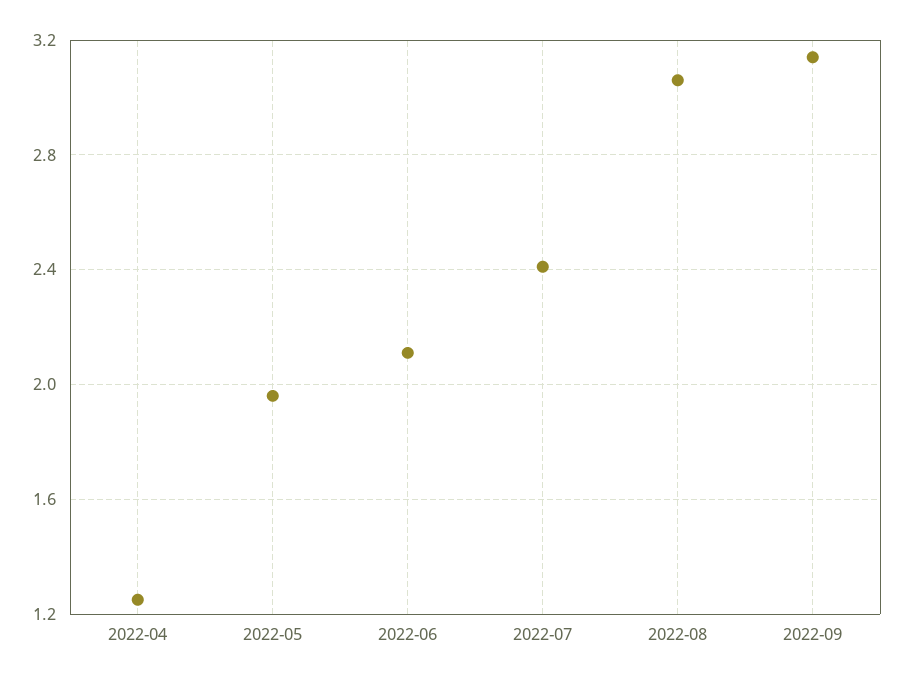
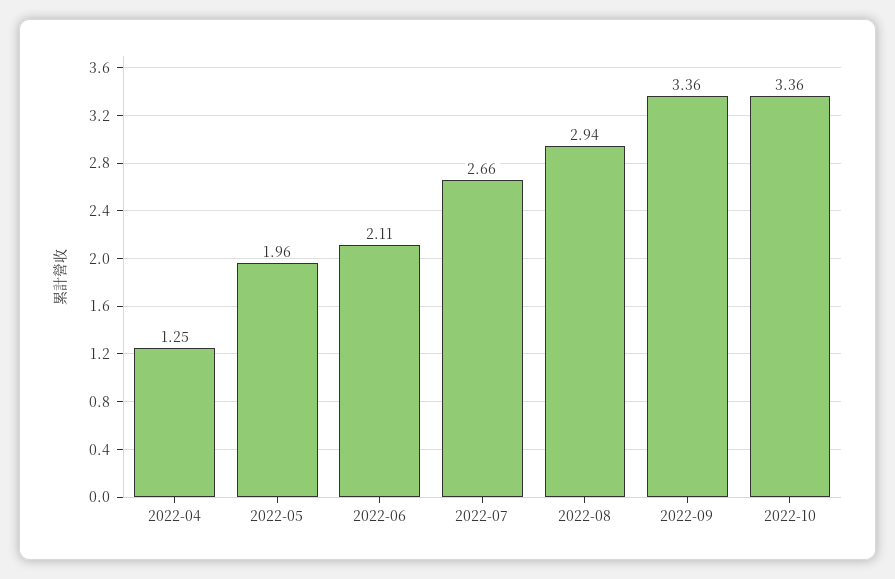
2022-07: 2.4 -> 2.66
2022-08: 3.05 -> 2.94
2022-09: 3.15 -> 3.36
2022-10: none -> 3.36

